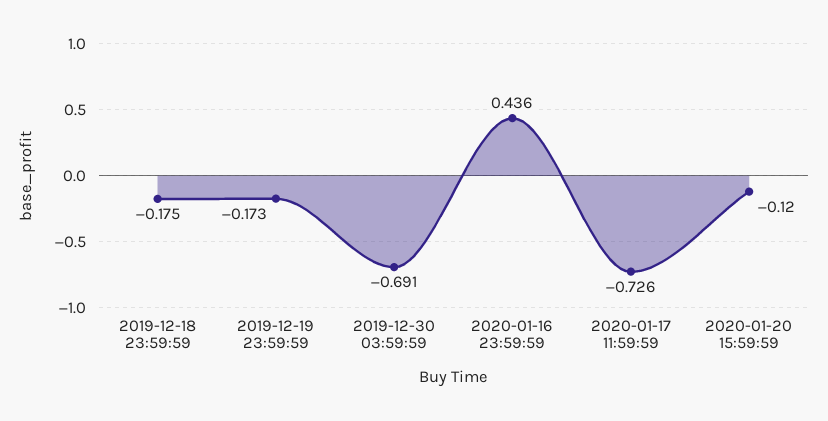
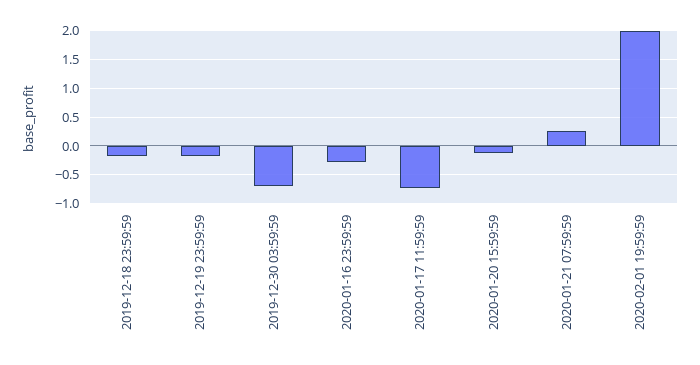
2020-01-16 23:59:59: 0.436 -> -0.25
2020-01-21 07:59:59: none -> 0.25
2020-02-01 19:59:59: none -> 2

